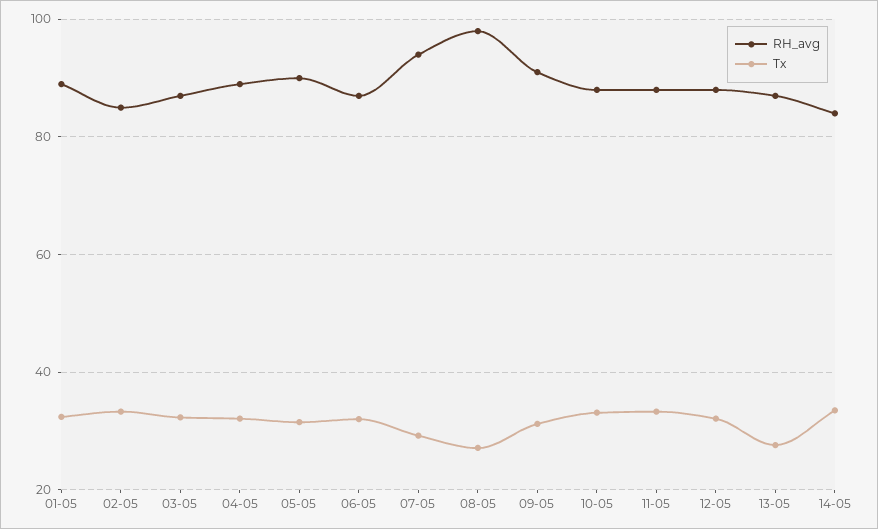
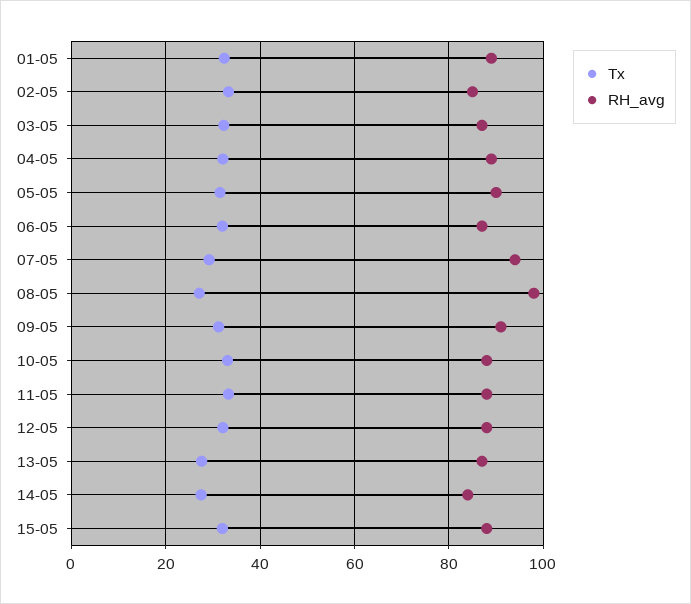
Tx, 14-05: 34 -> 28
Tx, 15-05: none -> 32
RH_avg, 15-05: none -> 88

